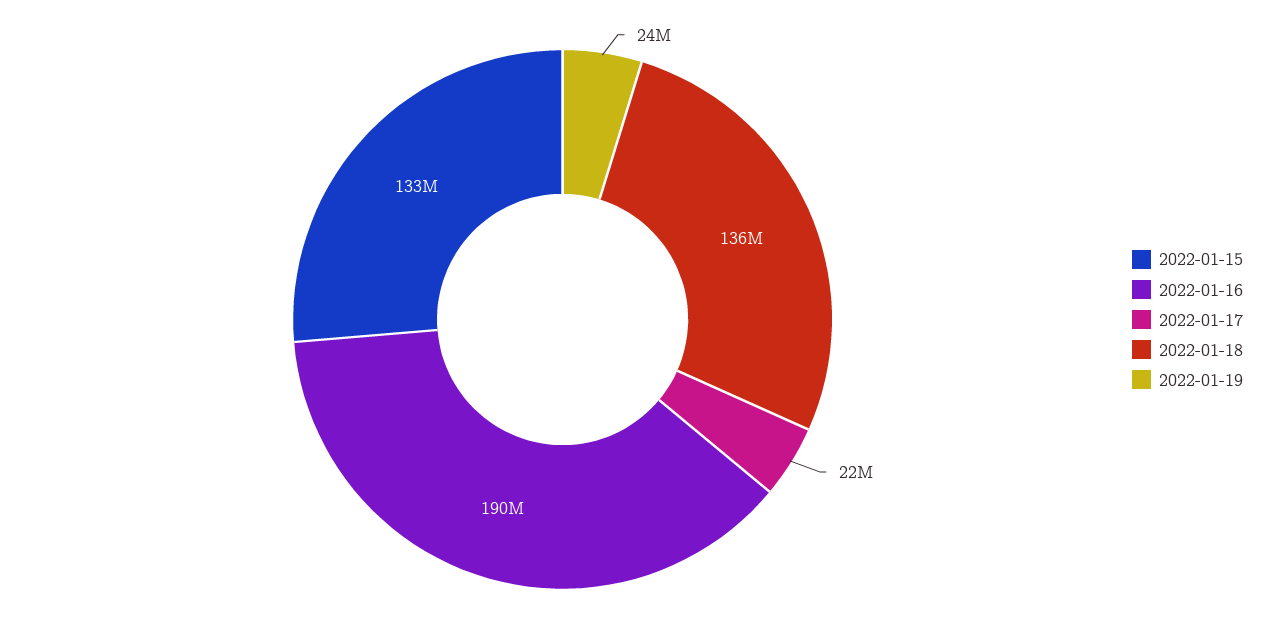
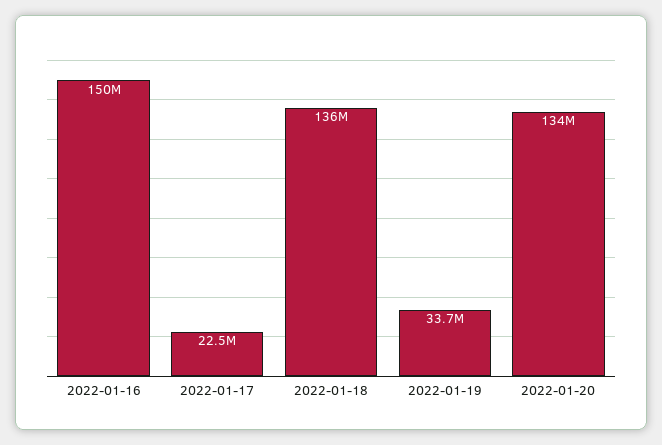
2022-01-15: 133000000 -> none
2022-01-16: 190000000 -> 150000000
2022-01-19: 24000000 -> 33700000
2022-01-20: none -> 134000000

